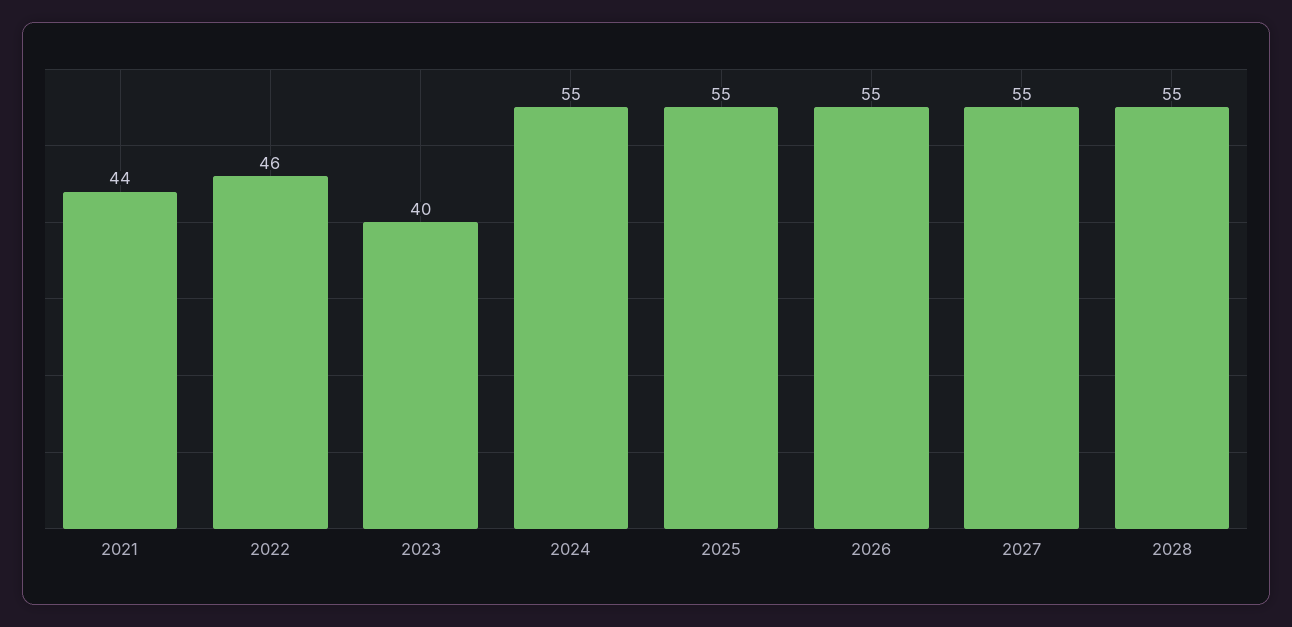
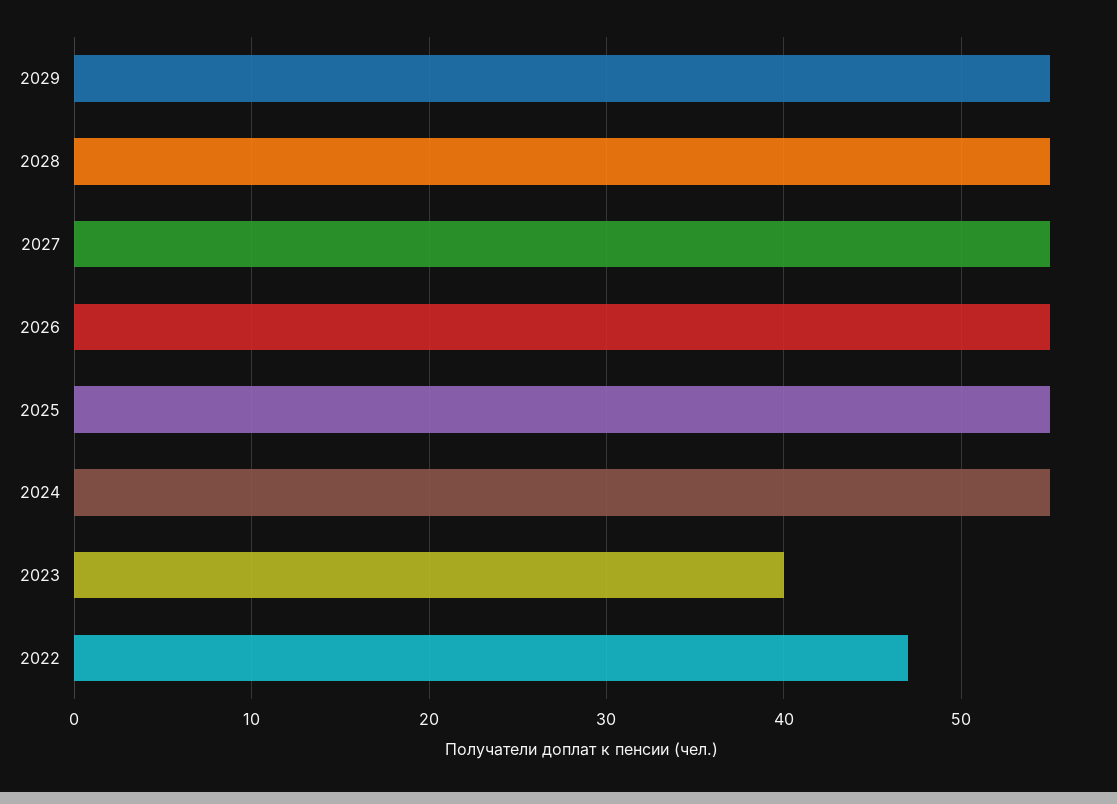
2021: 44 -> none
2022: 46 -> 47
2029: none -> 55

